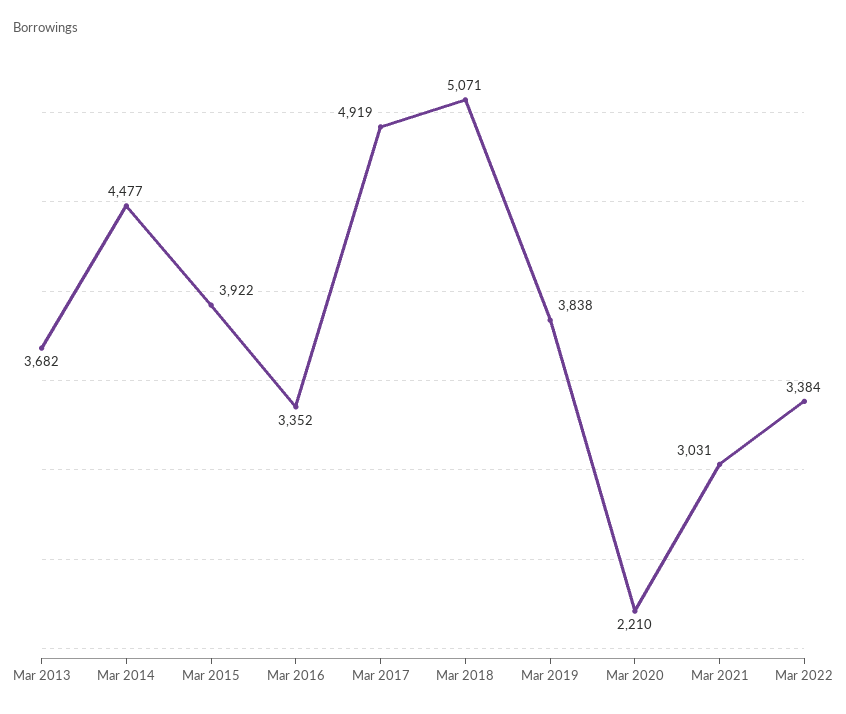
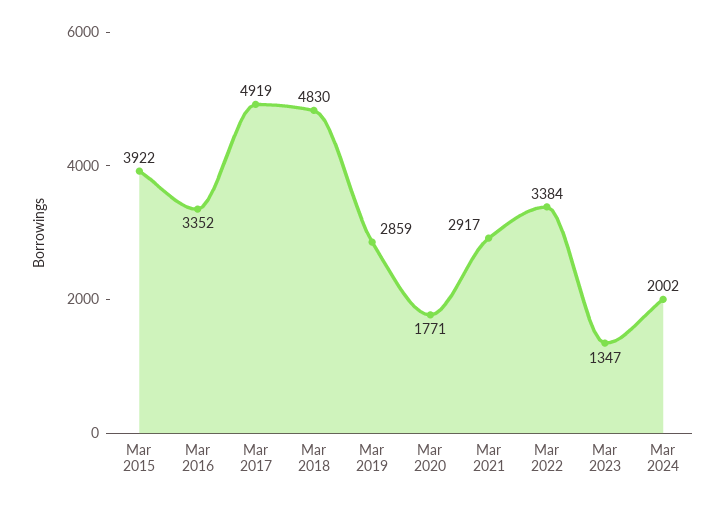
Mar 2013: 3682 -> none
Mar 2014: 4477 -> none
Mar 2018: 5071 -> 4830
Mar 2019: 3838 -> 2859
Mar 2020: 2210 -> 1771
Mar 2021: 3031 -> 2917
Mar 2023: none -> 1347
Mar 2024: none -> 2002

